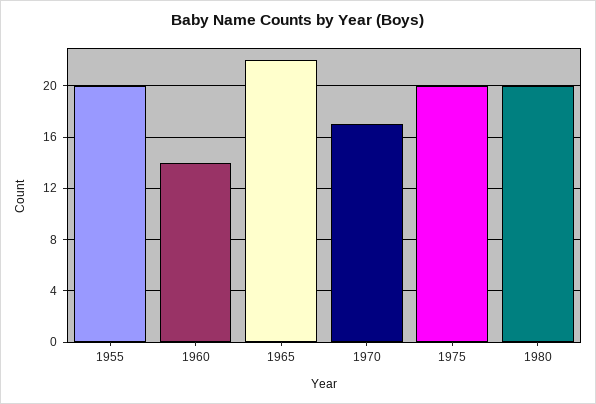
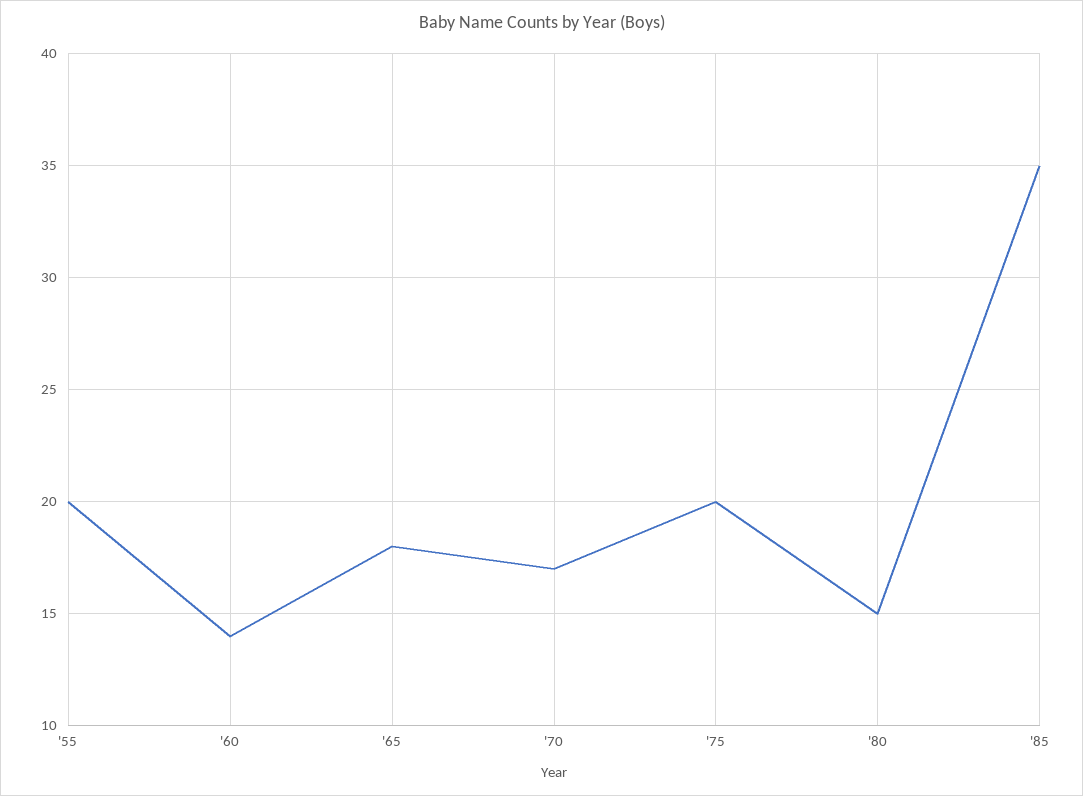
1965: 22 -> 18
1980: 20 -> 15
'85: none -> 35

